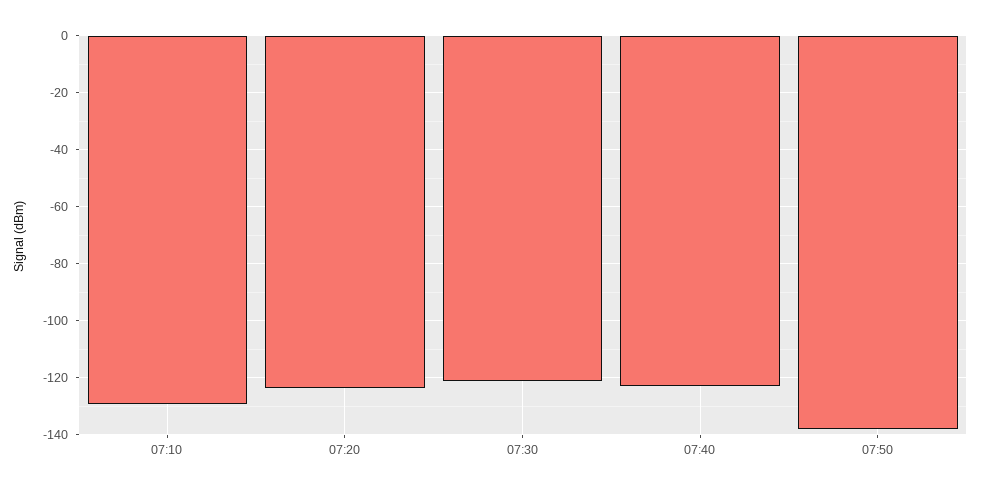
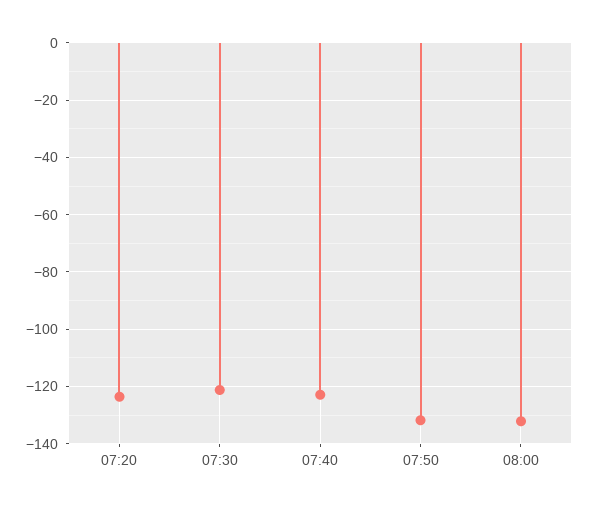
07:10: -130 -> none
07:50: -137.5 -> -132.5
08:00: none -> -132.5

